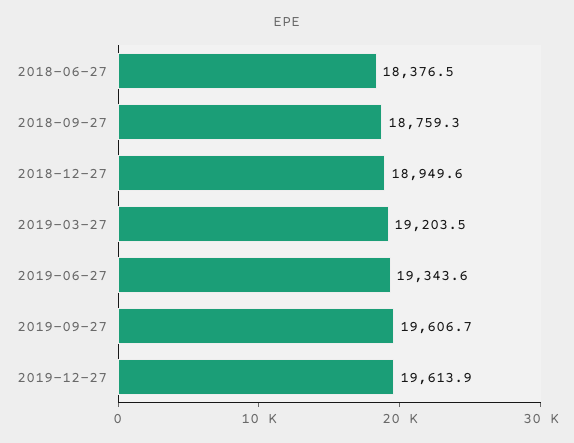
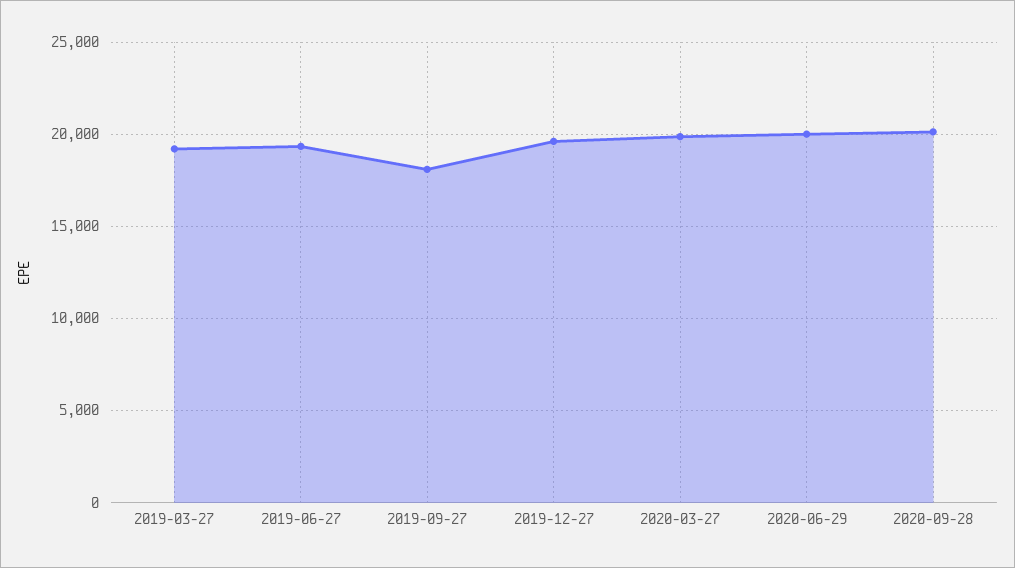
2018-06-27: 18376.5 -> none
2018-09-27: 18759.3 -> none
2018-12-27: 18949.6 -> none
2019-09-27: 19606.7 -> 18000
2020-03-27: none -> 20000
2020-06-29: none -> 20000
2020-09-28: none -> 20000

